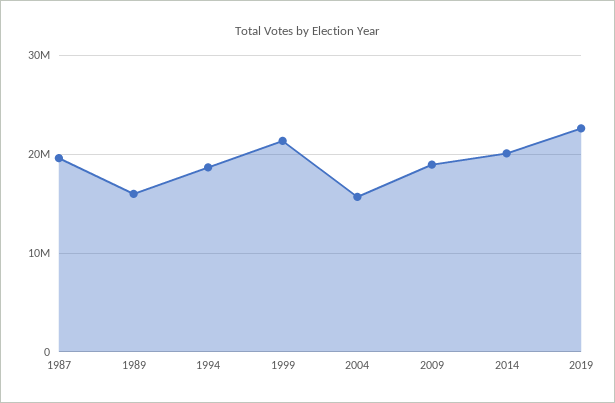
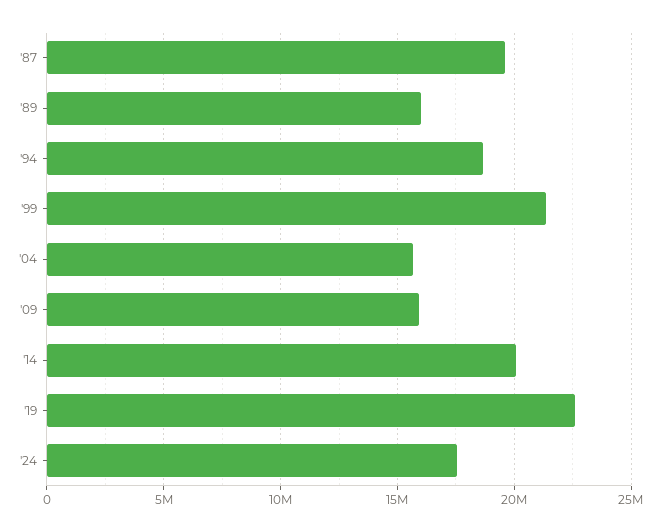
2009: 19000000 -> 16000000
'24: none -> 17500000

